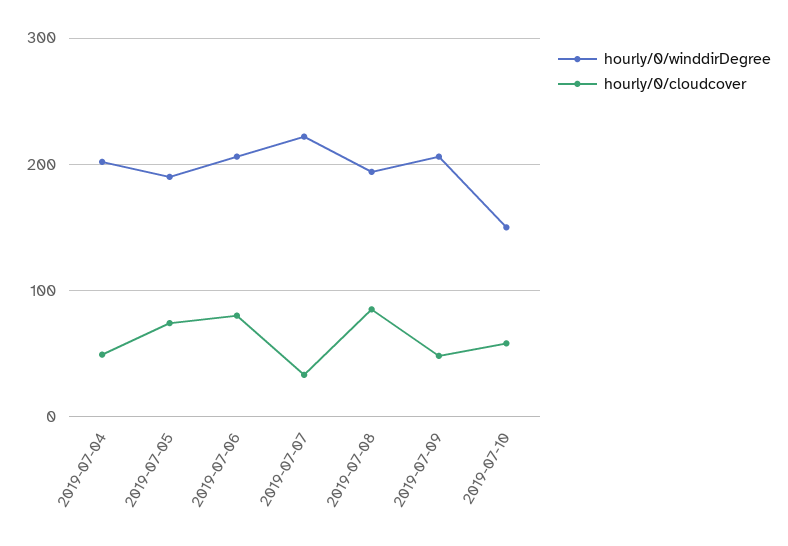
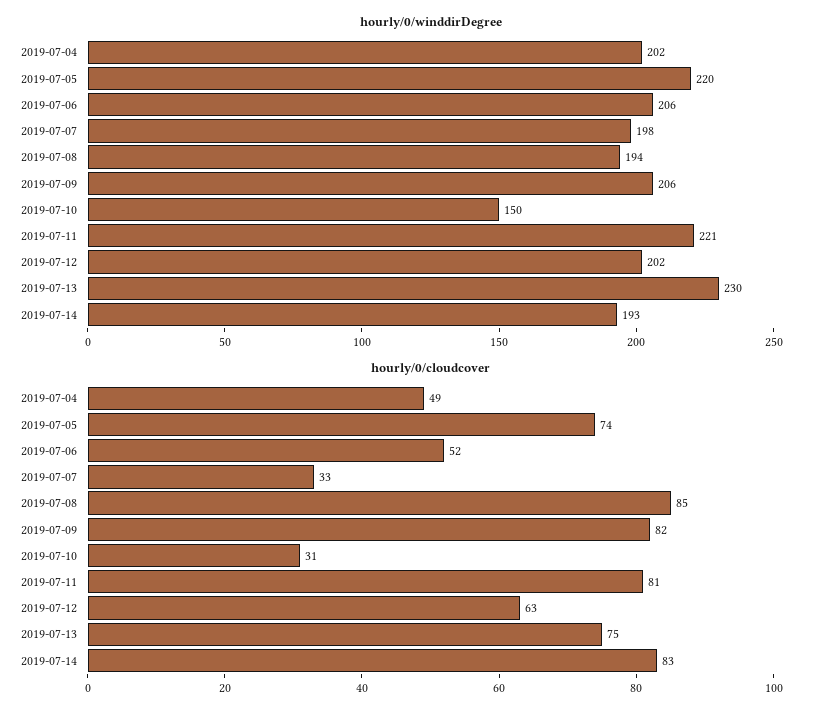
hourly/0/winddirDegree, 2019-07-05: 190 -> 220
hourly/0/cloudcover, 2019-07-06: 80 -> 52
hourly/0/winddirDegree, 2019-07-07: 220 -> 198
hourly/0/cloudcover, 2019-07-09: 50 -> 82
hourly/0/cloudcover, 2019-07-10: 60 -> 31
hourly/0/winddirDegree, 2019-07-11: none -> 221
hourly/0/winddirDegree, 2019-07-12: none -> 202
hourly/0/winddirDegree, 2019-07-13: none -> 230
hourly/0/winddirDegree, 2019-07-14: none -> 193
hourly/0/cloudcover, 2019-07-11: none -> 81
hourly/0/cloudcover, 2019-07-12: none -> 63
hourly/0/cloudcover, 2019-07-13: none -> 75
hourly/0/cloudcover, 2019-07-14: none -> 83

